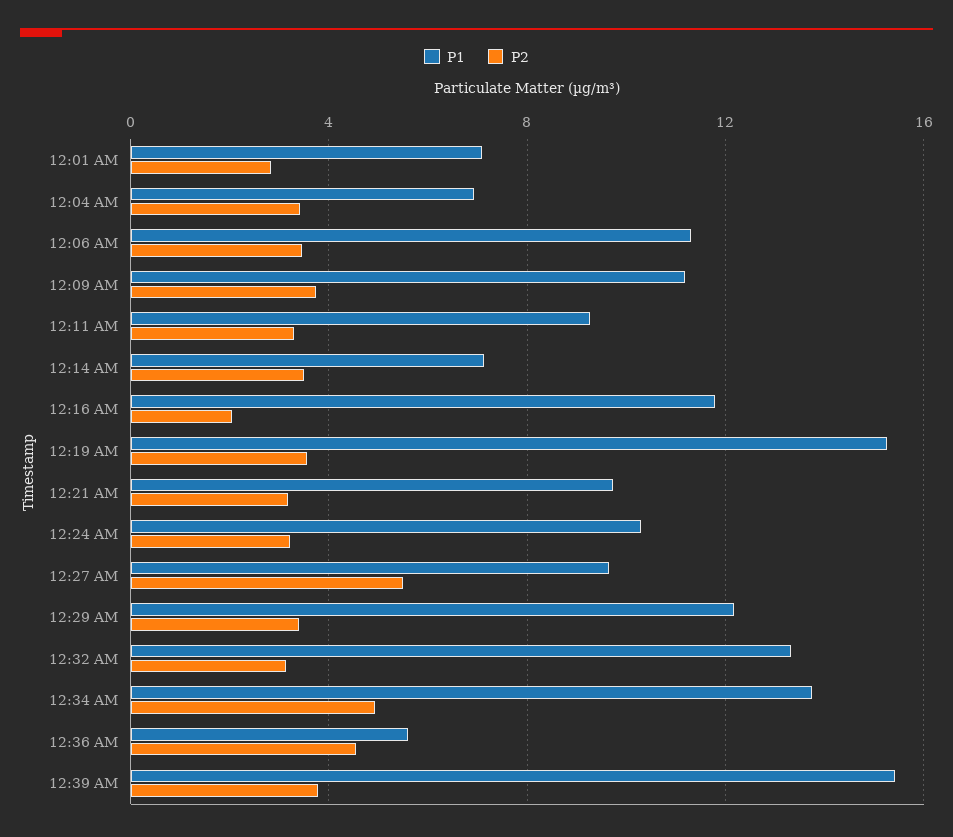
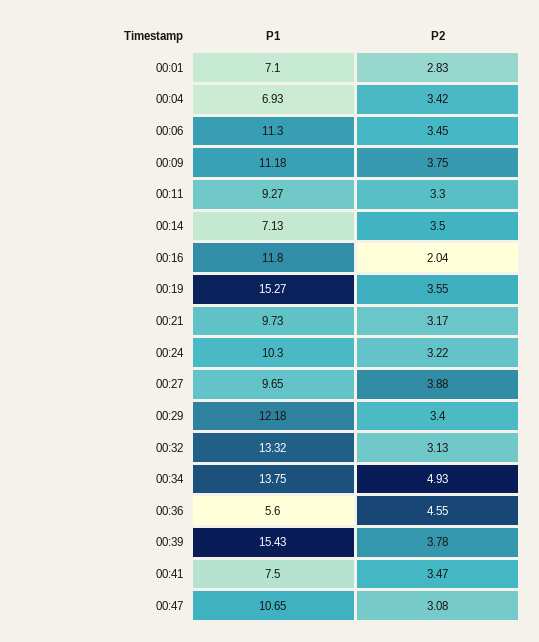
P2, 12:27 AM: 5.5 -> 3.88
P1, 00:41: none -> 7.5
P2, 00:41: none -> 3.47
P1, 00:47: none -> 10.65
P2, 00:47: none -> 3.08

